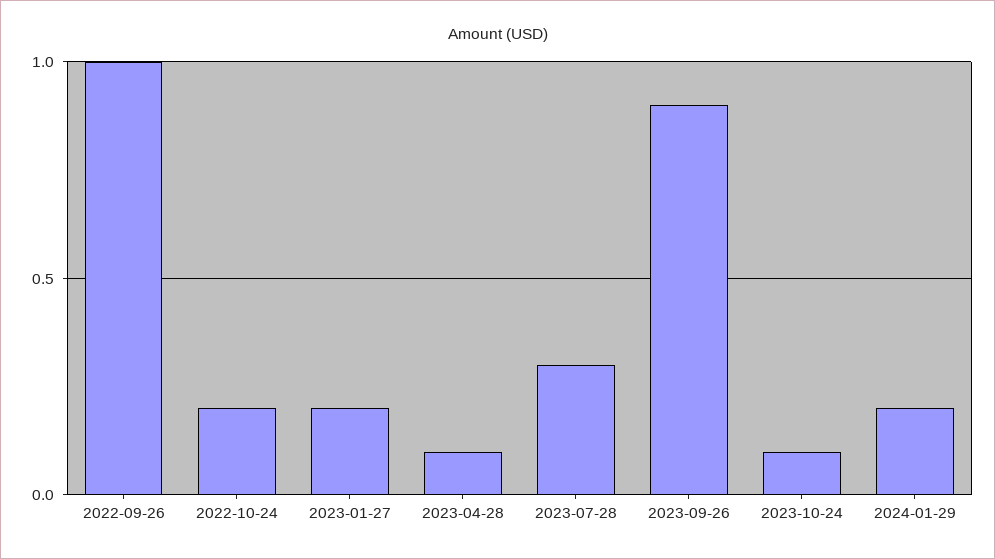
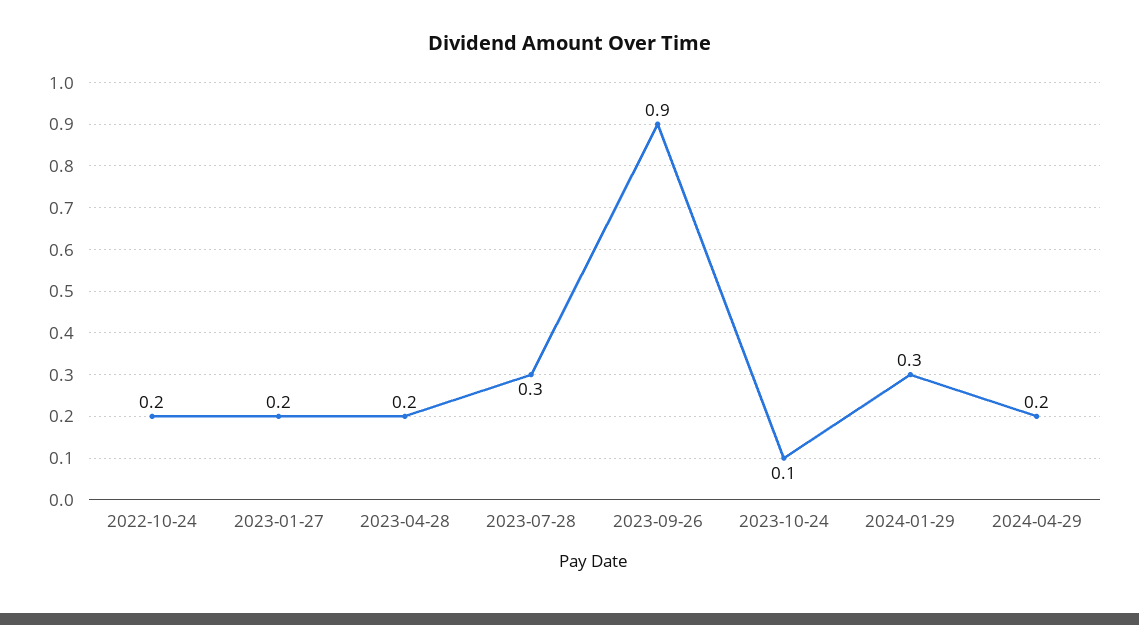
2022-09-26: 1 -> none
2023-04-28: 0.1 -> 0.2
2024-01-29: 0.2 -> 0.3
2024-04-29: none -> 0.2

